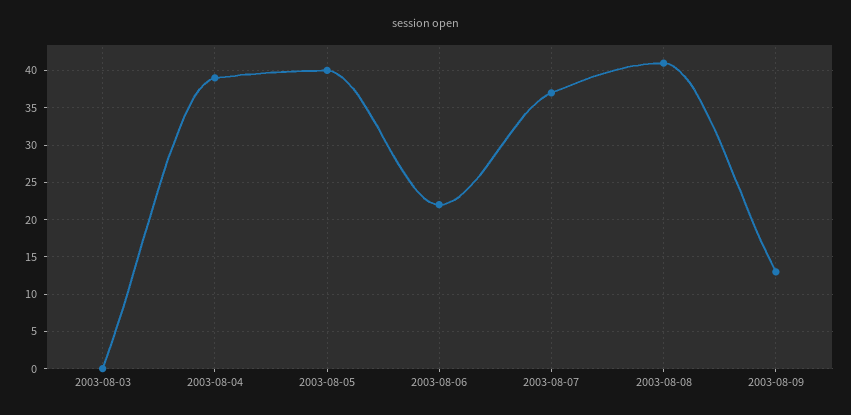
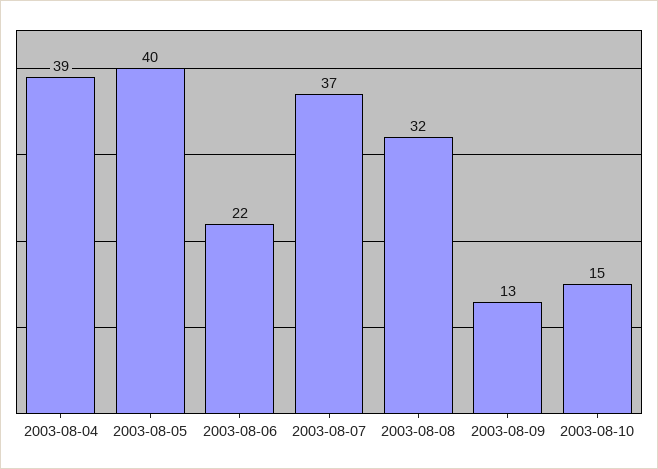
2003-08-03: 0 -> none
2003-08-08: 41 -> 32
2003-08-10: none -> 15

